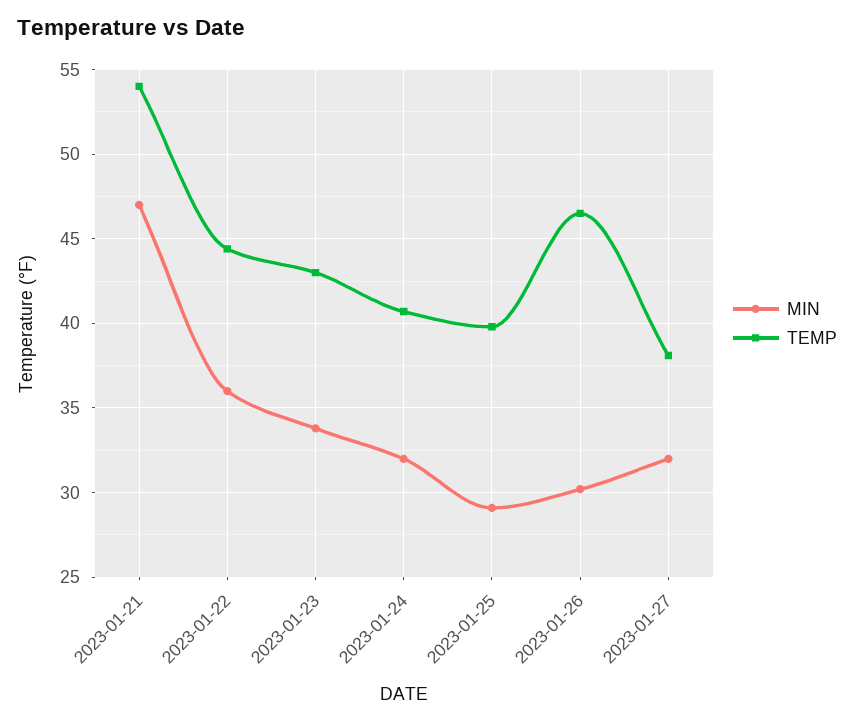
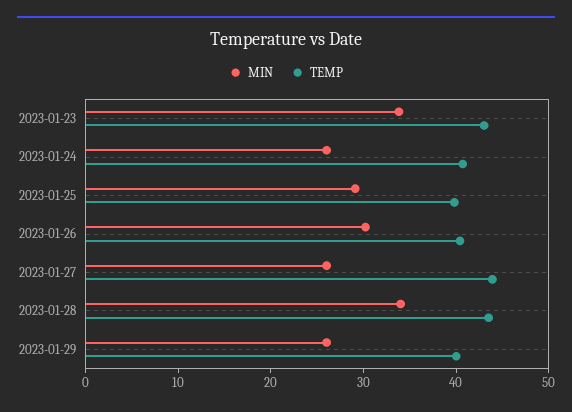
MIN, 2023-01-21: 47 -> none
TEMP, 2023-01-21: 54 -> none
MIN, 2023-01-22: 36 -> none
TEMP, 2023-01-22: 44.5 -> none
MIN, 2023-01-24: 32 -> 26
TEMP, 2023-01-26: 46.5 -> 40
MIN, 2023-01-27: 32 -> 26
TEMP, 2023-01-27: 38 -> 44
MIN, 2023-01-28: none -> 34
TEMP, 2023-01-28: none -> 44
MIN, 2023-01-29: none -> 26
TEMP, 2023-01-29: none -> 40

